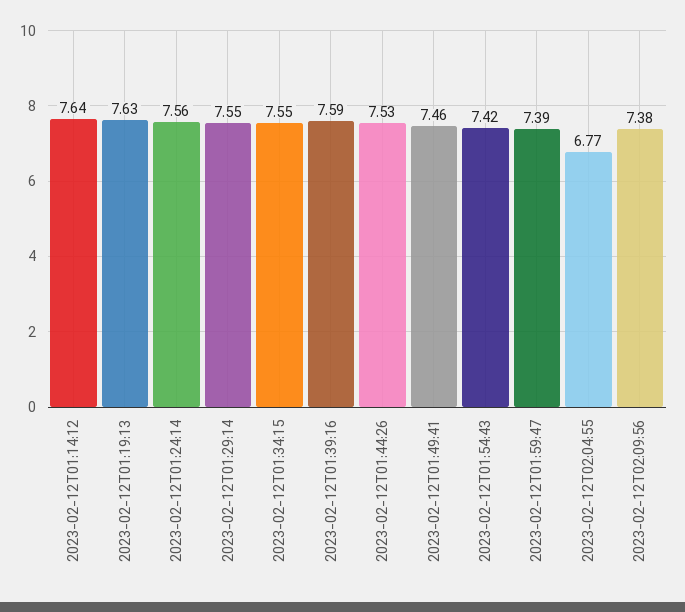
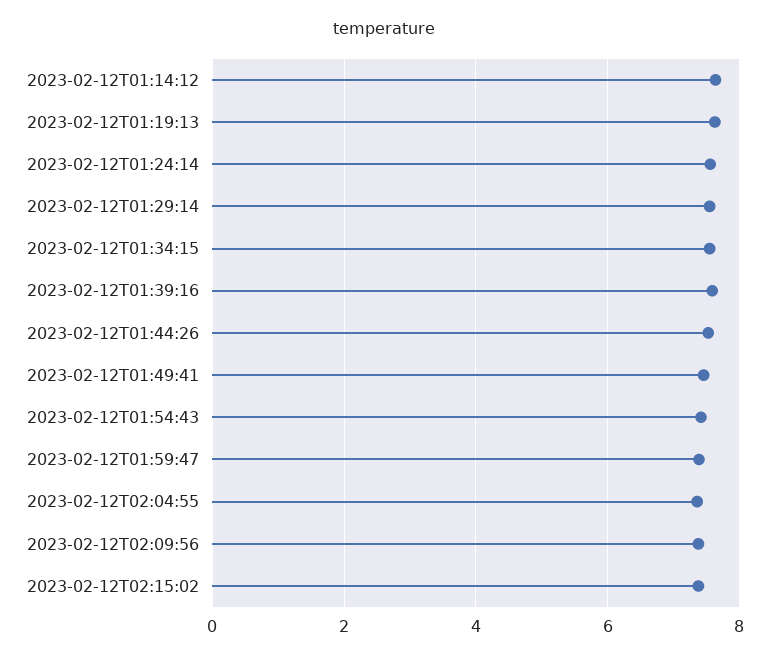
2023-02-12T02:04:55: 6.77 -> 7.4
2023-02-12T02:15:02: none -> 7.4

